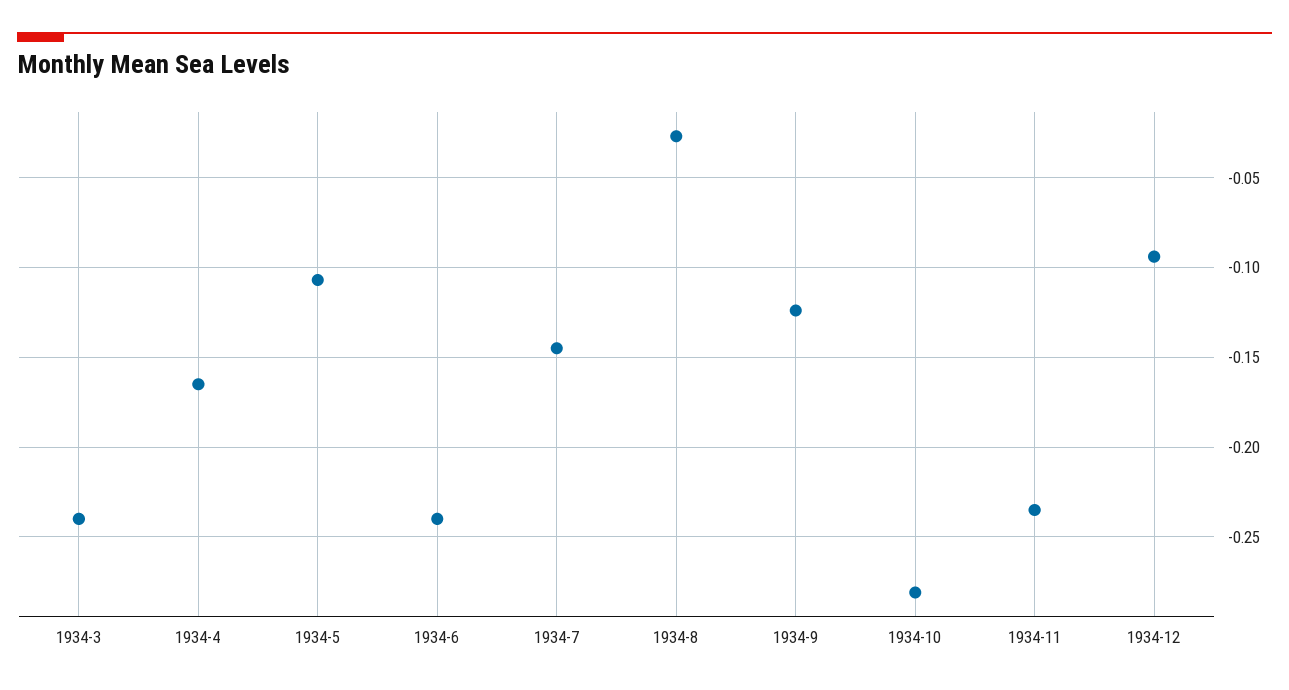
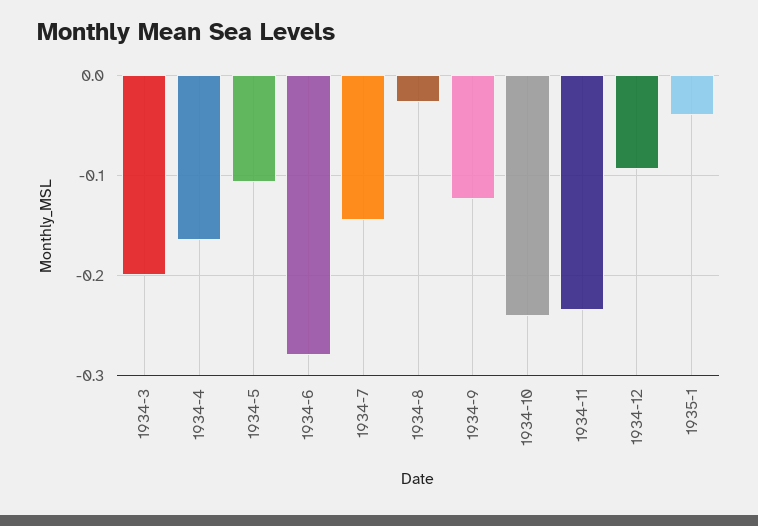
1934-3: -0.24 -> -0.2
1934-6: -0.24 -> -0.28
1934-10: -0.28 -> -0.24
1935-1: none -> -0.04

